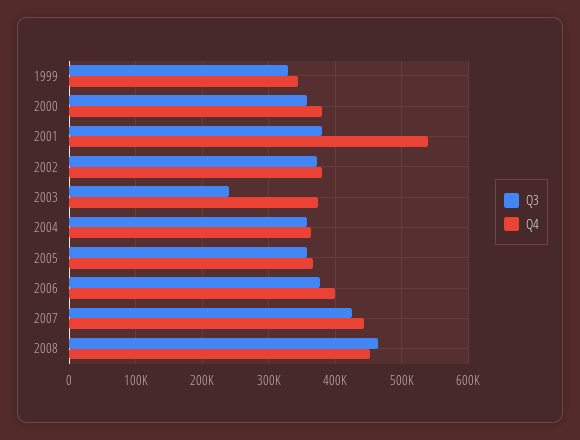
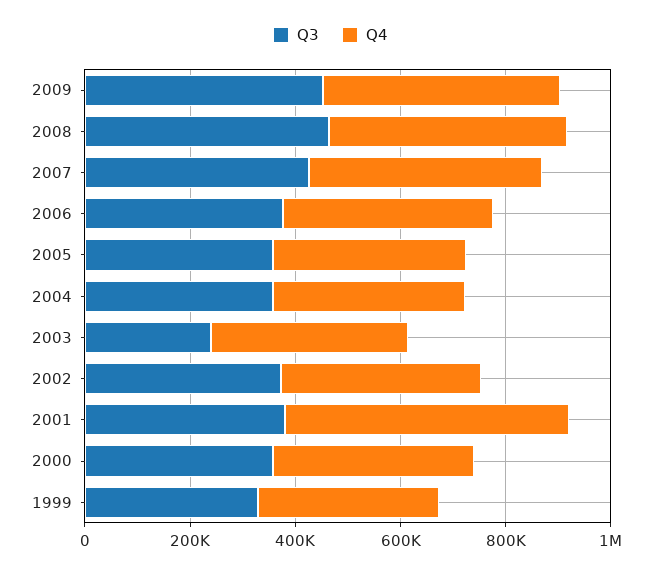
Q3, 2009: none -> 450000
Q4, 2009: none -> 450000

